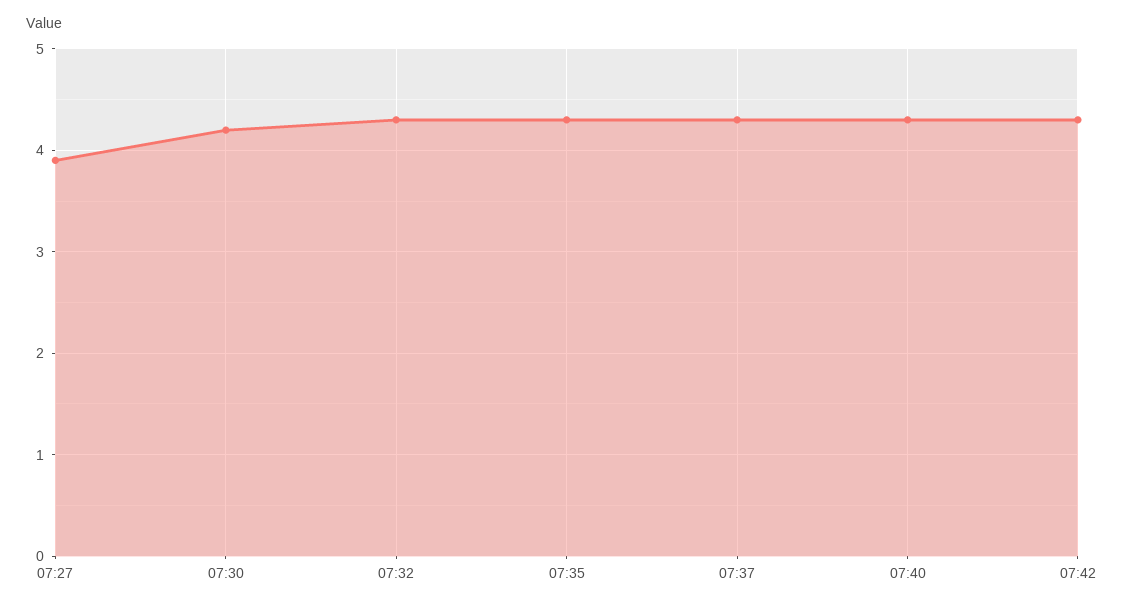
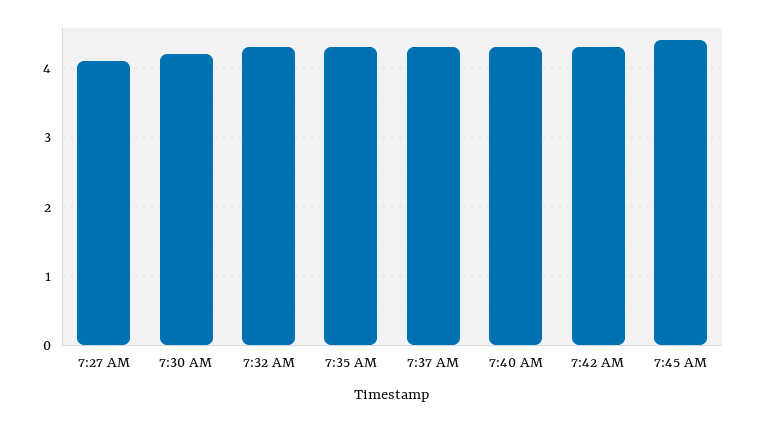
07:27: 3.9 -> 4.1
7:45 AM: none -> 4.4

